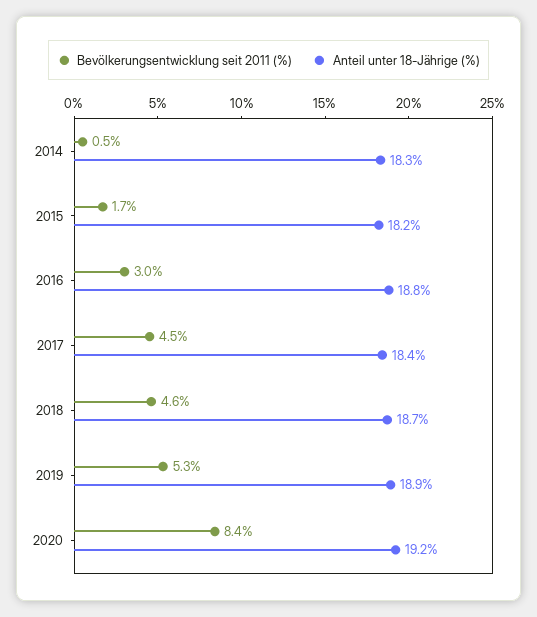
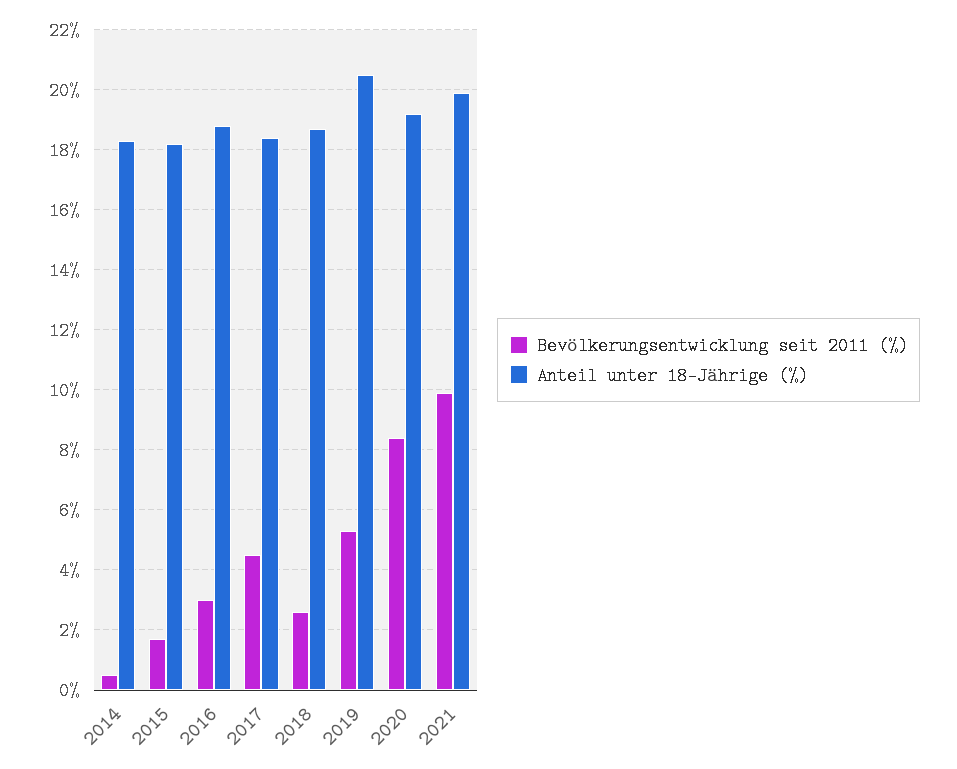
Bevölkerungsentwicklung seit 2011 (%), 2018: 4.6 -> 2.5
Anteil unter 18-Jährige (%), 2019: 18.9 -> 20.5
Bevölkerungsentwicklung seit 2011 (%), 2021: none -> 10
Anteil unter 18-Jährige (%), 2021: none -> 20

